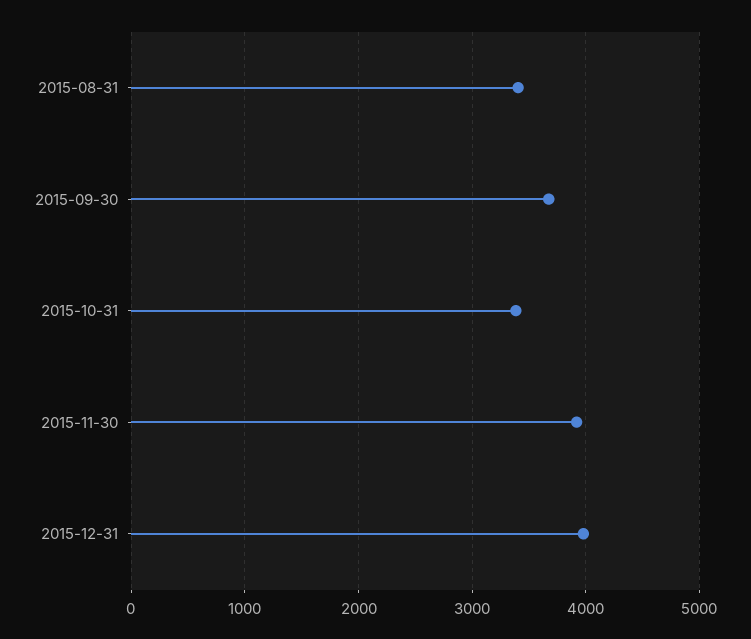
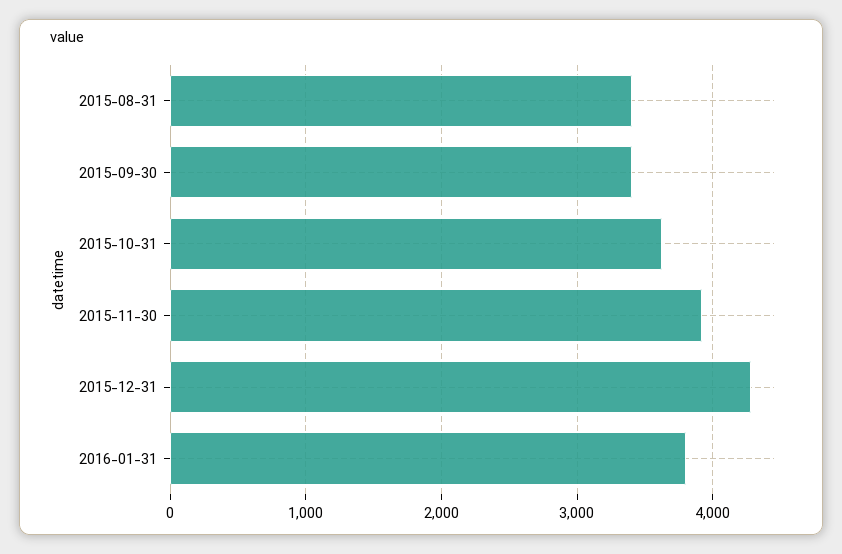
2015-09-30: 3700 -> 3400
2015-10-31: 3400 -> 3600
2015-12-31: 4000 -> 4300
2016-01-31: none -> 3800

